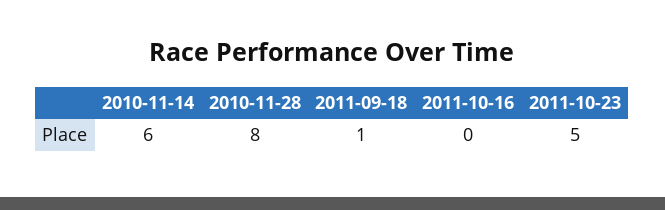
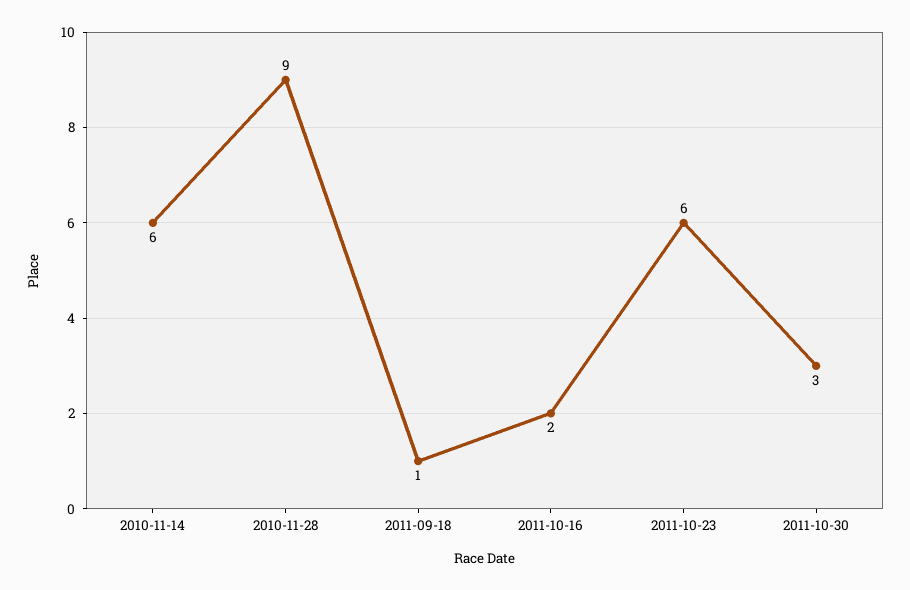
2010-11-28: 8 -> 9
2011-10-16: 0 -> 2
2011-10-23: 5 -> 6
2011-10-30: none -> 3

